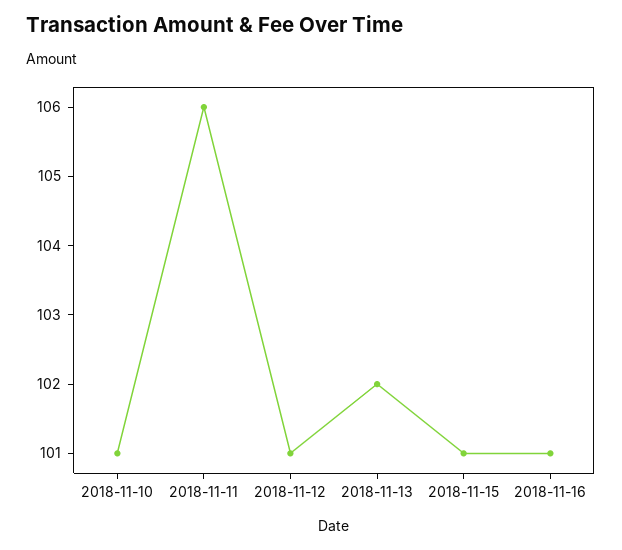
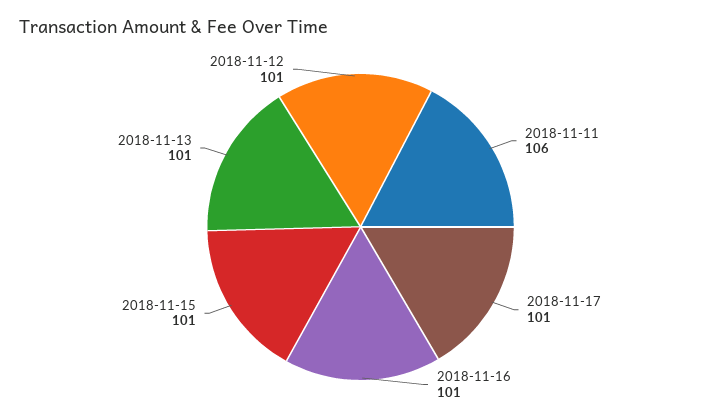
2018-11-10: 101 -> none
2018-11-13: 102 -> 101
2018-11-17: none -> 101

